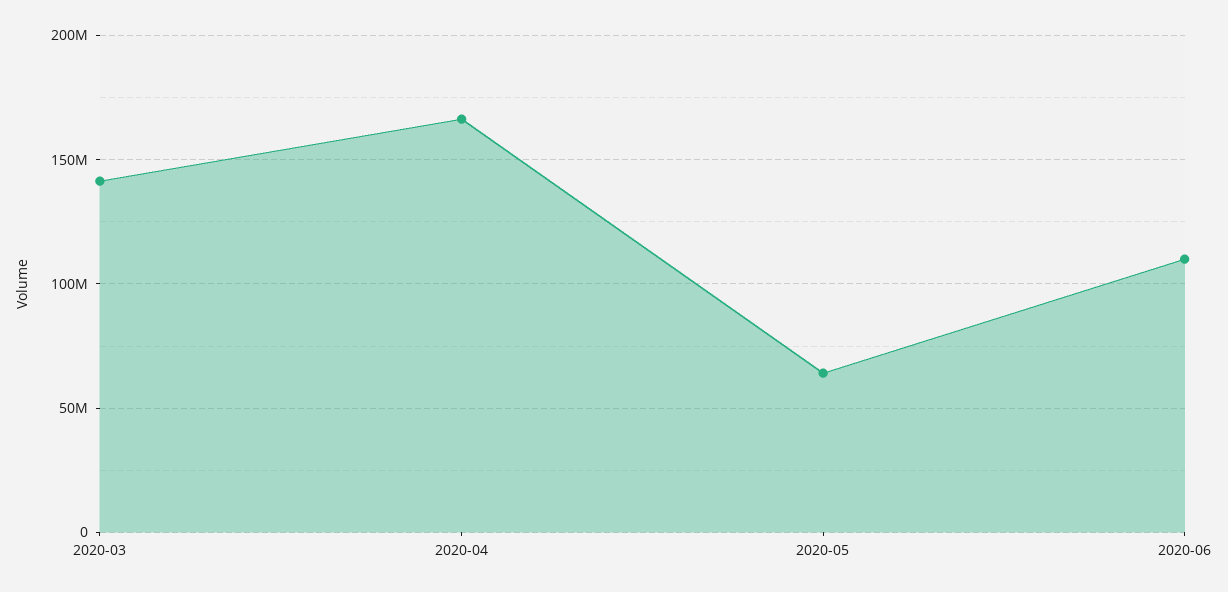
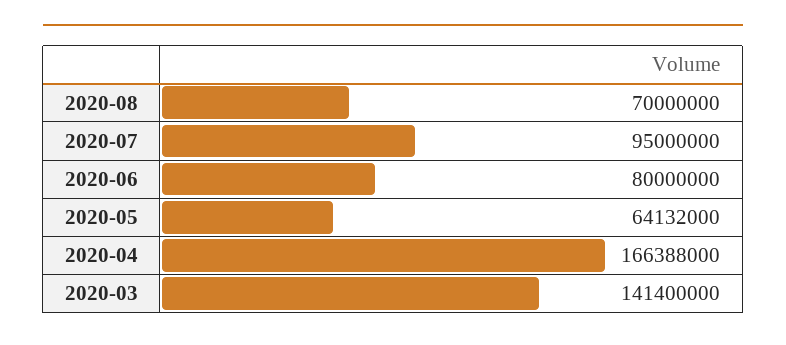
2020-06: 110000000 -> 80000000
2020-08: none -> 70000000
2020-07: none -> 95000000

